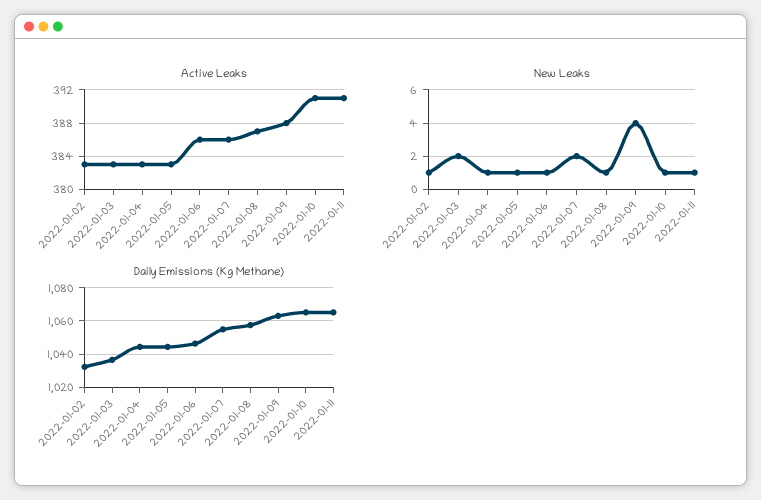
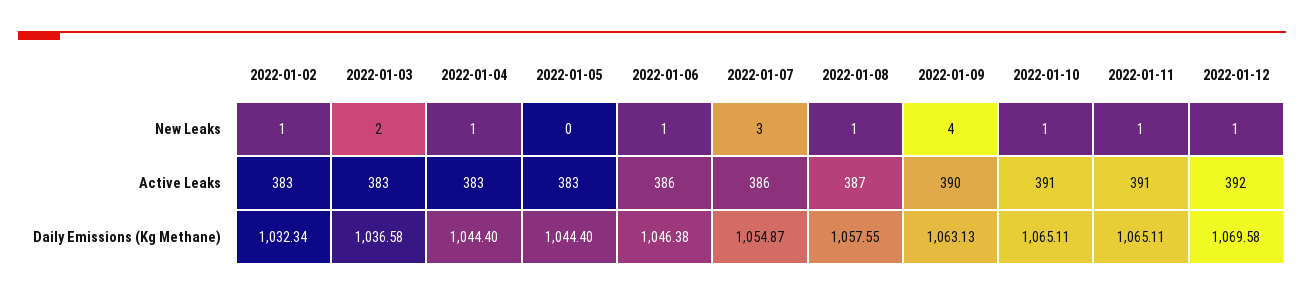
Active Leaks, 2022-01-09: 388 -> 390
New Leaks, 2022-01-05: 1 -> 0
New Leaks, 2022-01-07: 2 -> 3
New Leaks, 2022-01-12: none -> 1
Active Leaks, 2022-01-12: none -> 392
Daily Emissions (Kg Methane), 2022-01-12: none -> 1069.58

